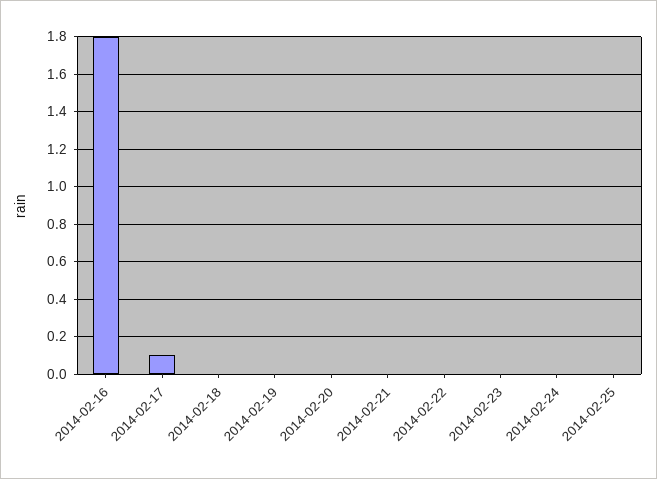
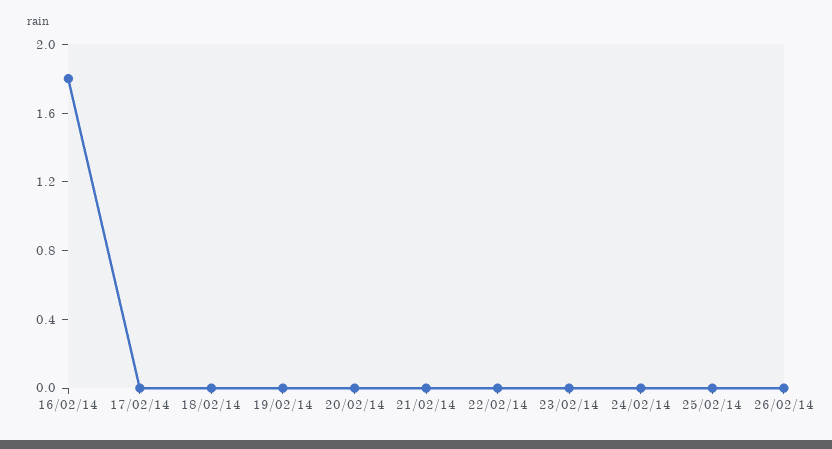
2014-02-17: 0.1 -> 0
26/02/14: none -> 0

